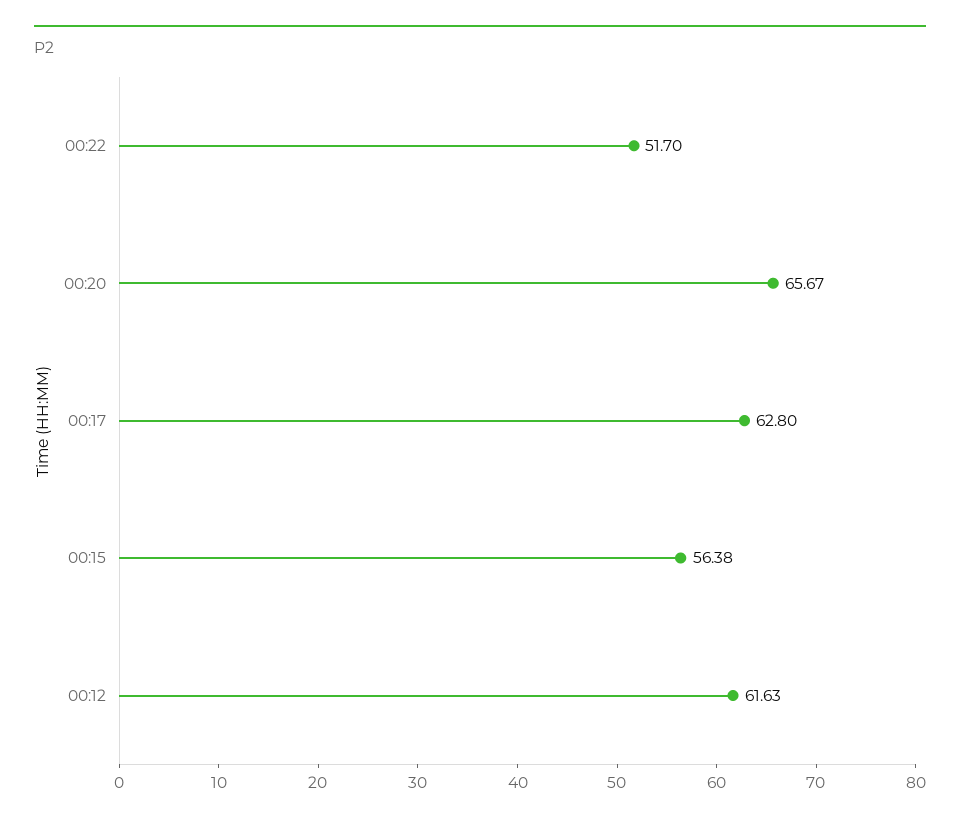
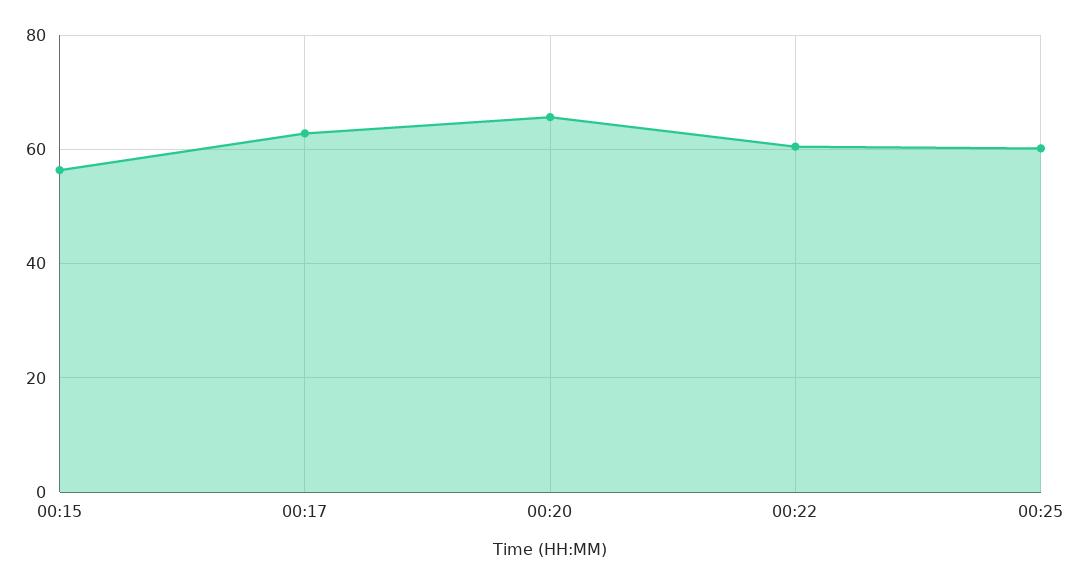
00:22: 51.7 -> 60
00:12: 61.63 -> none
00:25: none -> 60

